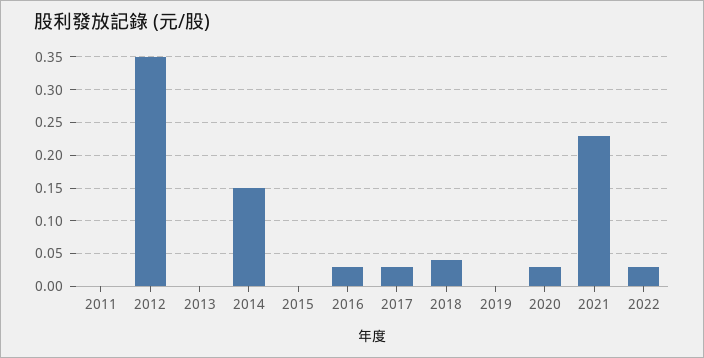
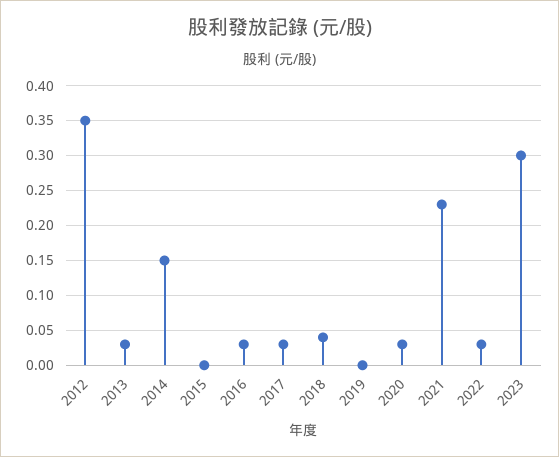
2011: 0 -> none
2013: 0 -> 0.03
2023: none -> 0.3

